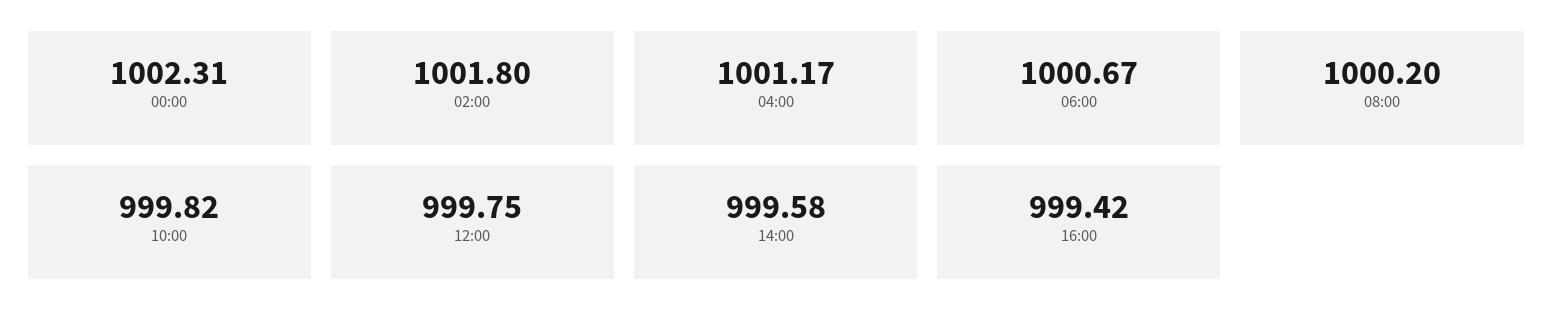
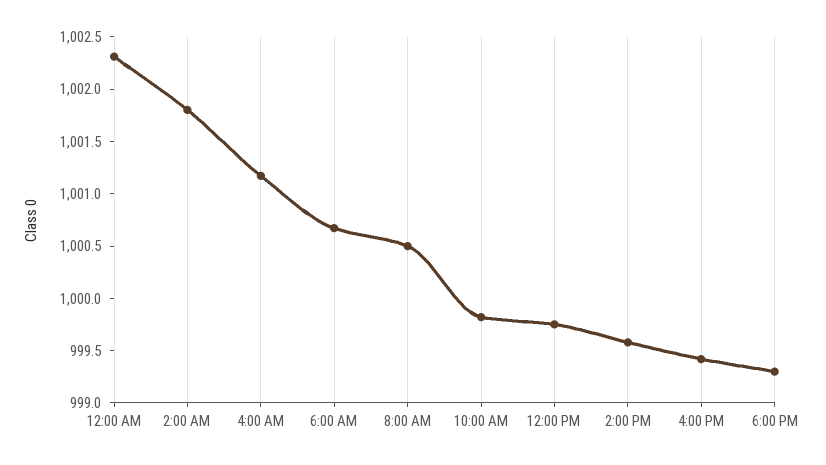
08:00: 1000.2 -> 1000.5
6:00 PM: none -> 999.3

